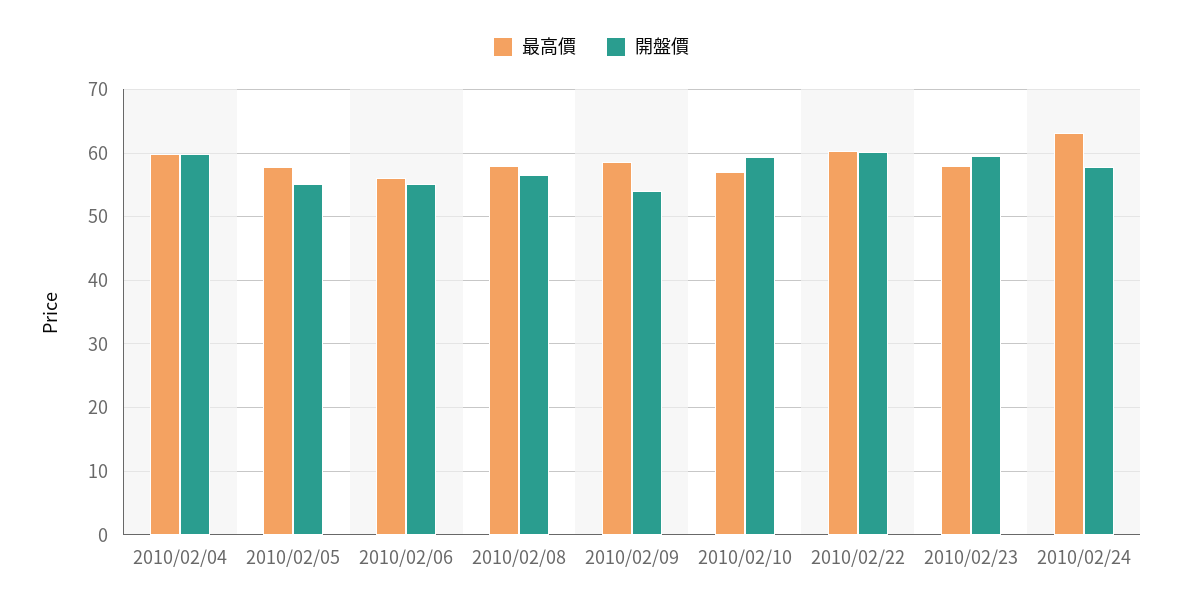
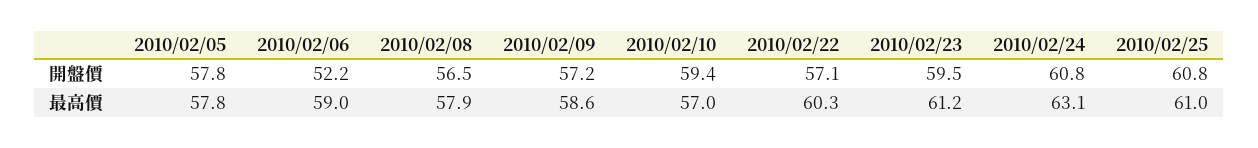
最高價, 2010/02/04: 60 -> none
開盤價, 2010/02/04: 60 -> none
開盤價, 2010/02/05: 55 -> 57.8
最高價, 2010/02/06: 56 -> 59
開盤價, 2010/02/06: 55 -> 52.2
開盤價, 2010/02/09: 54 -> 57.2
開盤價, 2010/02/22: 60 -> 57.1
最高價, 2010/02/23: 58 -> 61.2
開盤價, 2010/02/24: 58 -> 60.8
開盤價, 2010/02/25: none -> 60.8
最高價, 2010/02/25: none -> 61

